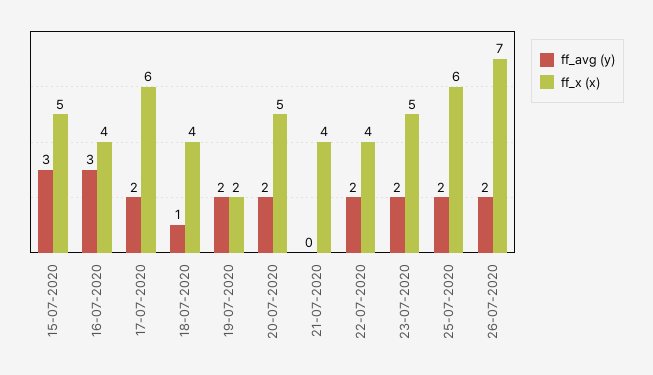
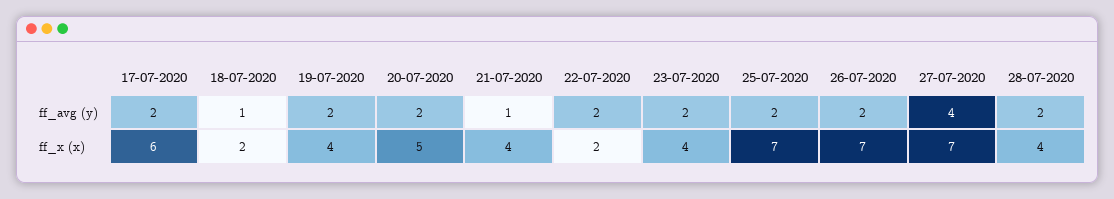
ff_avg (y), 15-07-2020: 3 -> none
ff_x (x), 15-07-2020: 5 -> none
ff_avg (y), 16-07-2020: 3 -> none
ff_x (x), 16-07-2020: 4 -> none
ff_x (x), 18-07-2020: 4 -> 2
ff_x (x), 19-07-2020: 2 -> 4
ff_avg (y), 21-07-2020: 0 -> 1
ff_x (x), 22-07-2020: 4 -> 2
ff_x (x), 23-07-2020: 5 -> 4
ff_x (x), 25-07-2020: 6 -> 7
ff_avg (y), 27-07-2020: none -> 4
ff_avg (y), 28-07-2020: none -> 2
ff_x (x), 27-07-2020: none -> 7
ff_x (x), 28-07-2020: none -> 4

